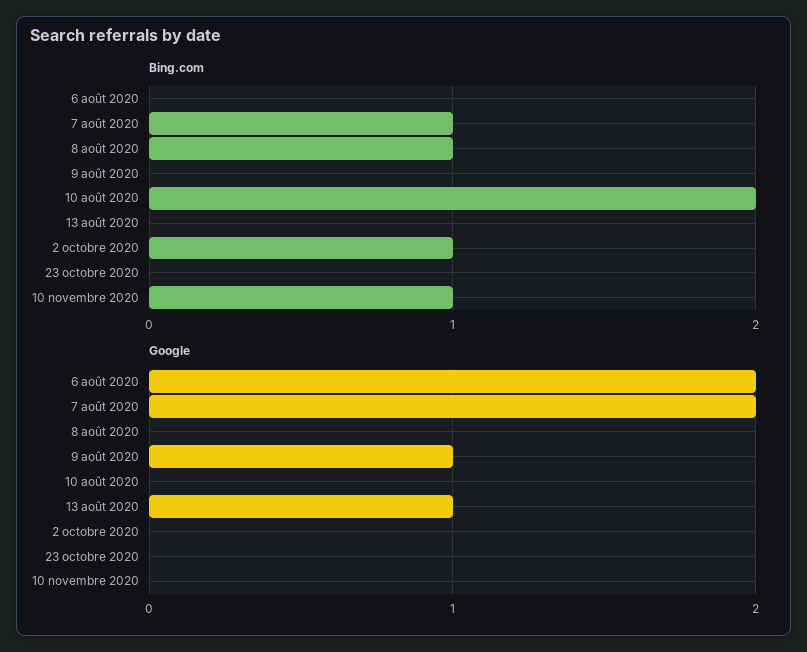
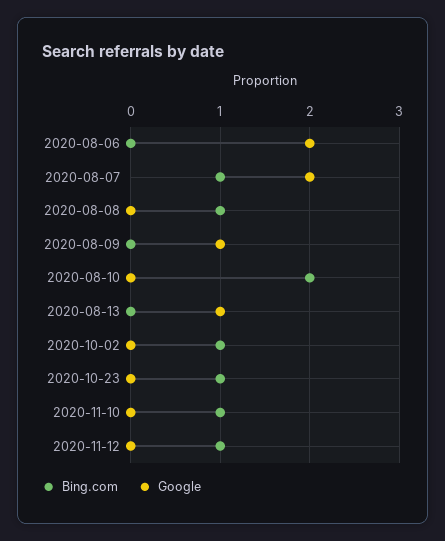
Bing.com, 23 octobre 2020: 0 -> 1
Bing.com, 2020-11-12: none -> 1
Google, 2020-11-12: none -> 0

